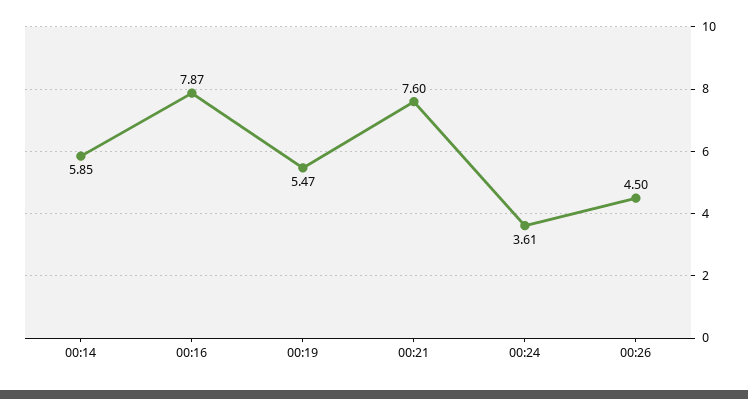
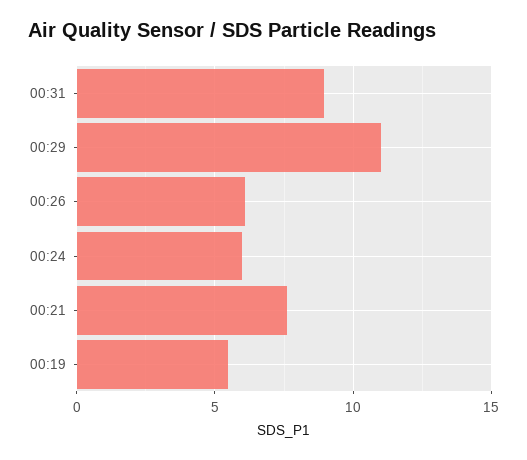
00:14: 5.85 -> none
00:16: 7.87 -> none
00:24: 3.61 -> 6
00:26: 4.5 -> 6
00:31: none -> 9
00:29: none -> 11

